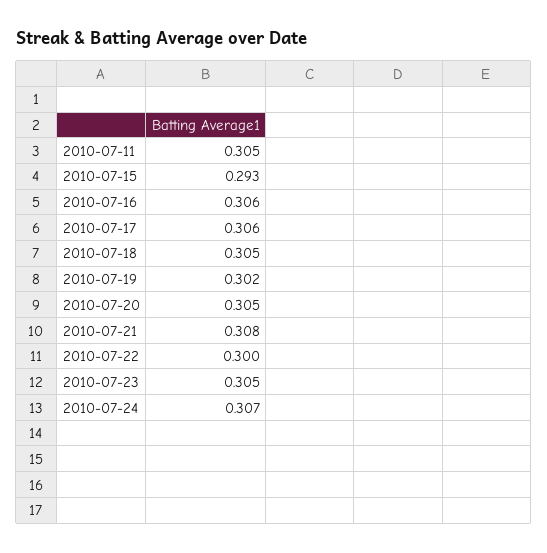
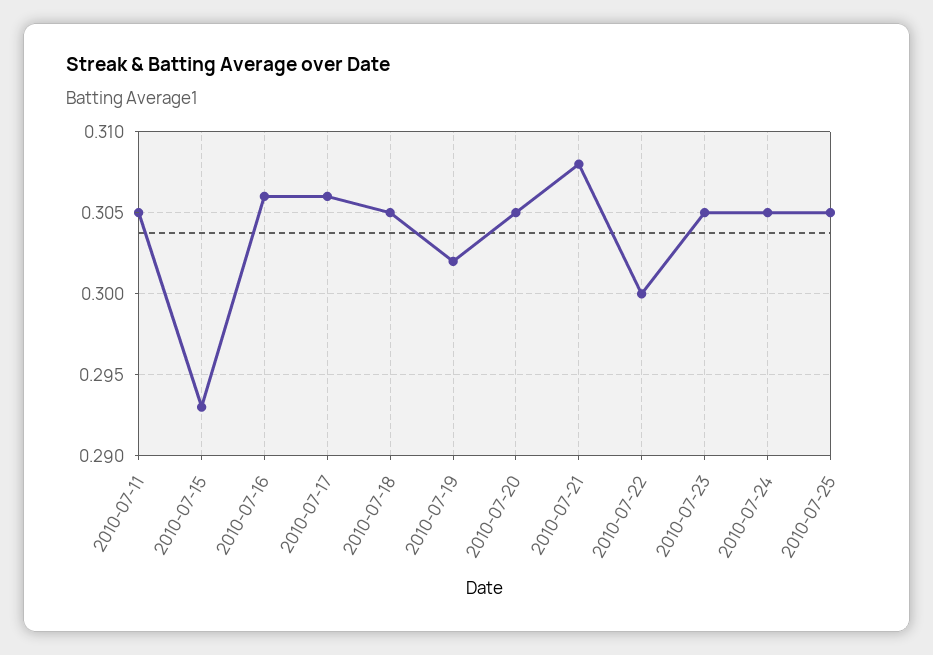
2010-07-24: 0.307 -> 0.305
2010-07-25: none -> 0.305

